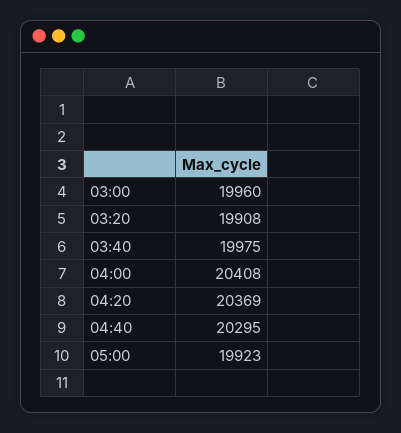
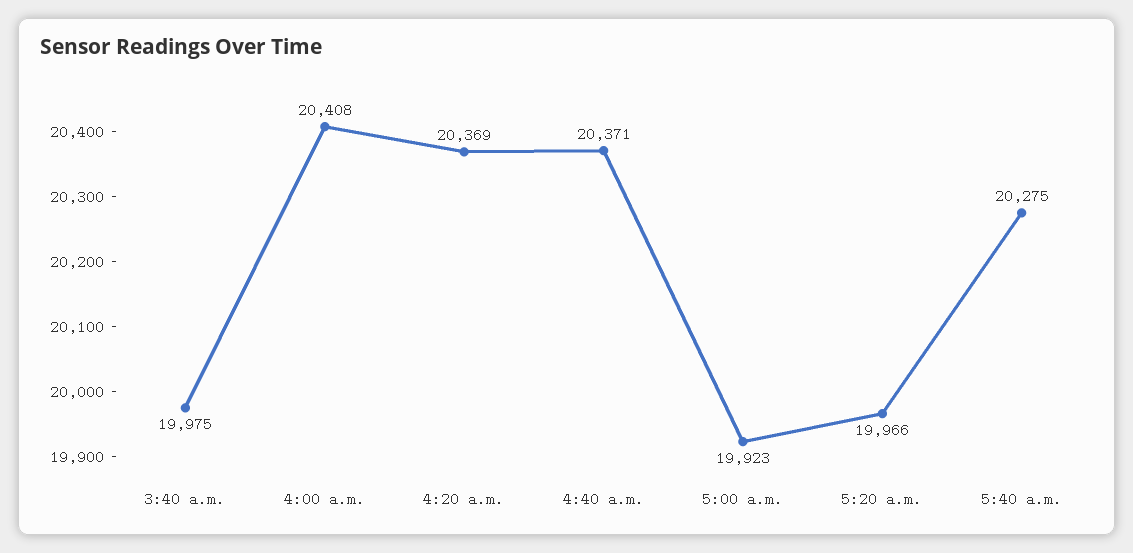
03:00: 19960 -> none
03:20: 19908 -> none
04:40: 20295 -> 20371
5:20 a.m.: none -> 19966
5:40 a.m.: none -> 20275

